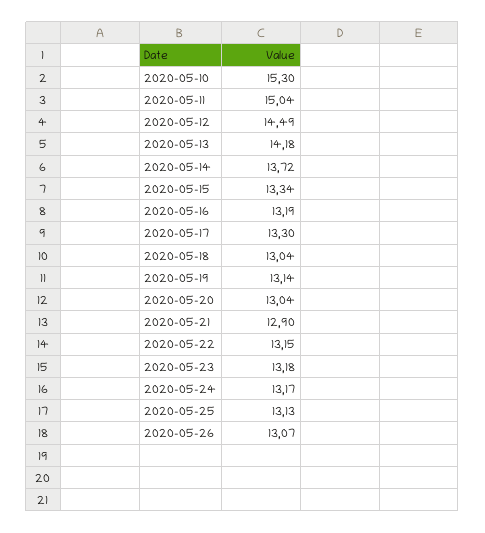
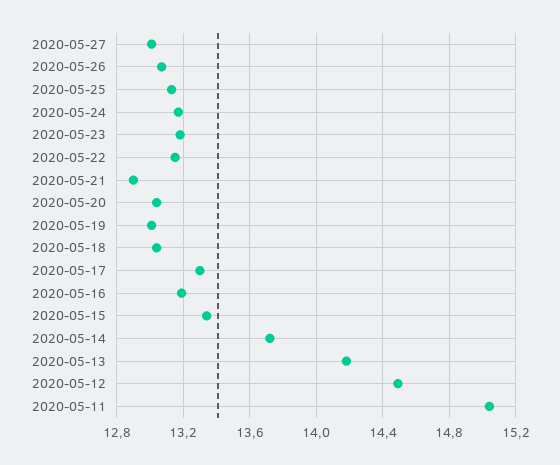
2020-05-10: 15.3 -> none
2020-05-19: 13.14 -> 13
2020-05-27: none -> 13

